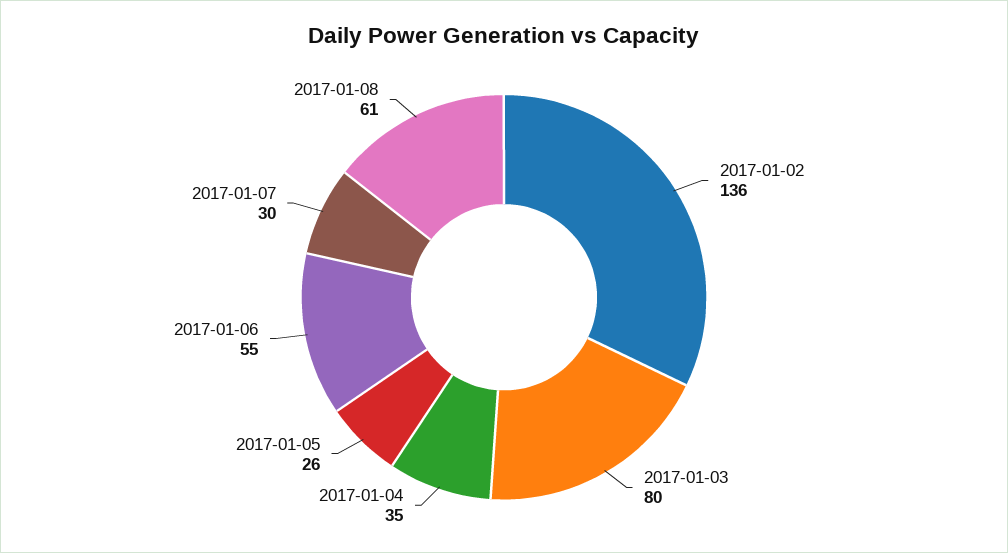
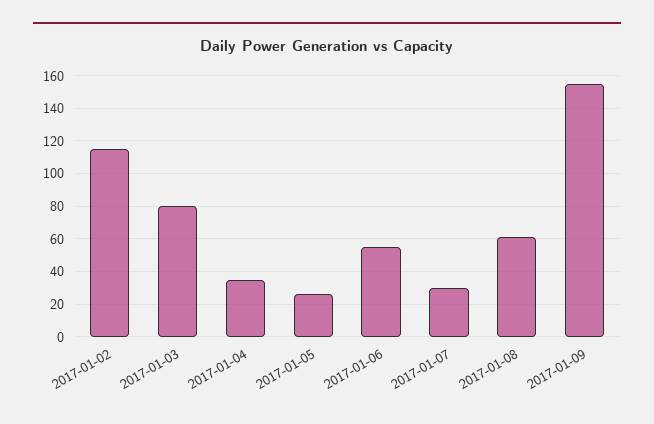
2017-01-02: 136 -> 115
2017-01-09: none -> 155

